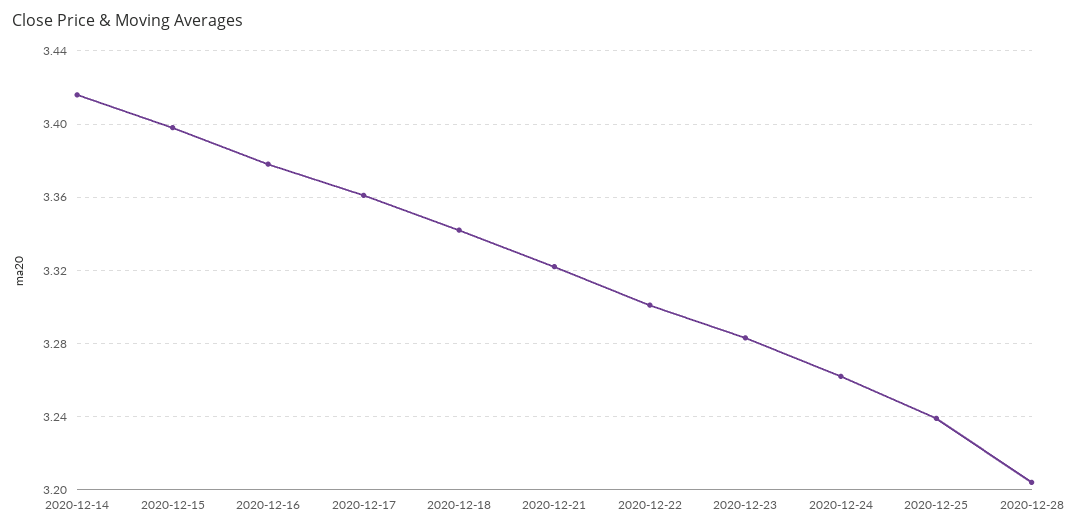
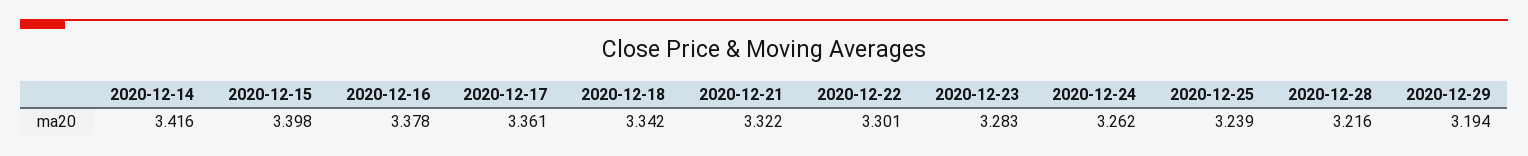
2020-12-28: 3.205 -> 3.216
2020-12-29: none -> 3.194

